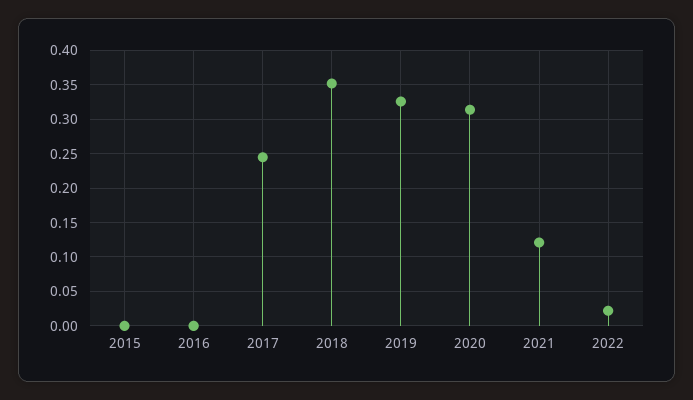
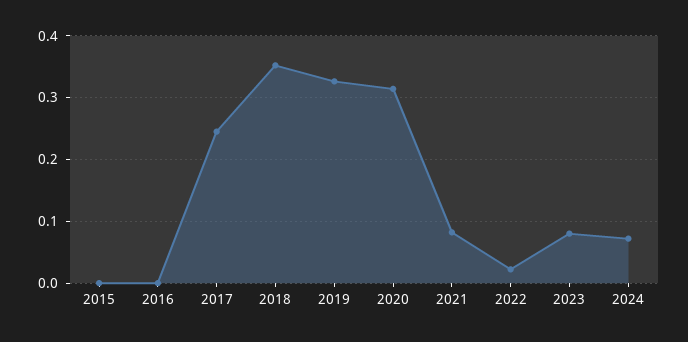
2021: 0.12 -> 0.08
2023: none -> 0.08
2024: none -> 0.07

